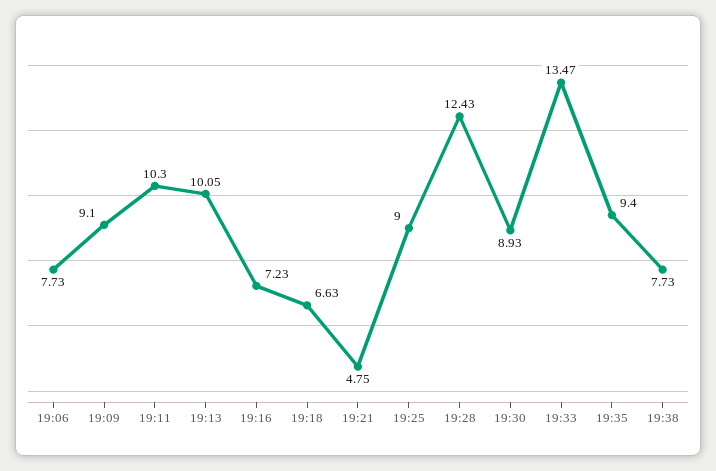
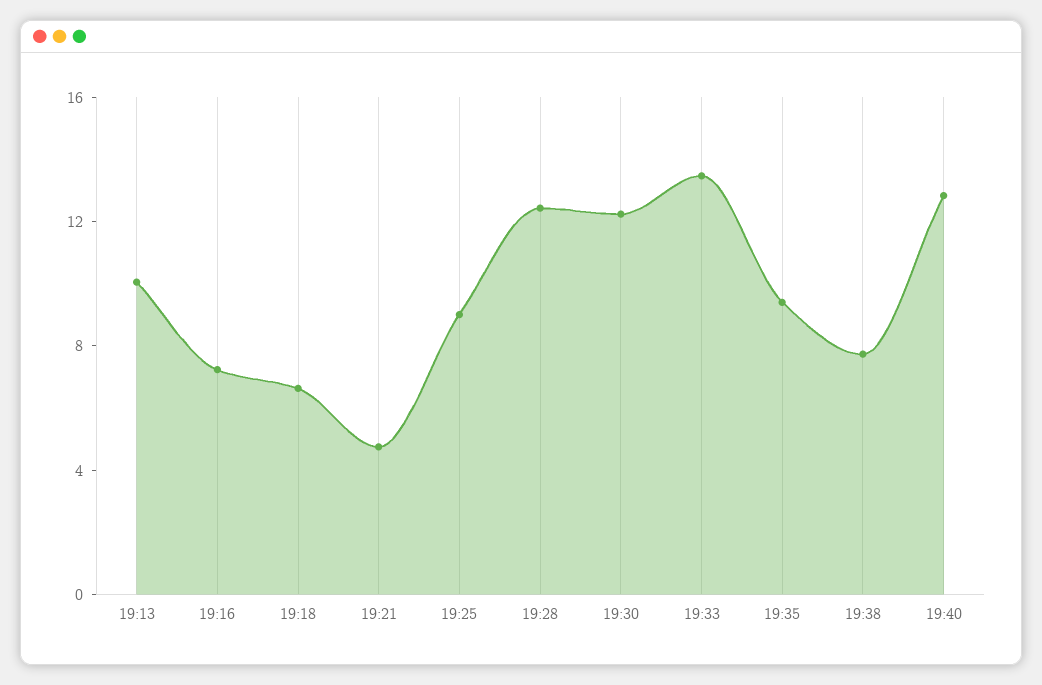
19:06: 7.73 -> none
19:09: 9.1 -> none
19:11: 10.3 -> none
19:30: 8.93 -> 12
19:40: none -> 13

